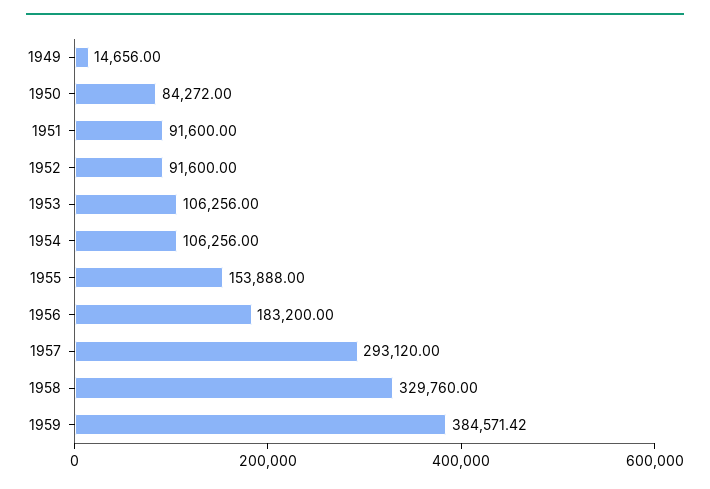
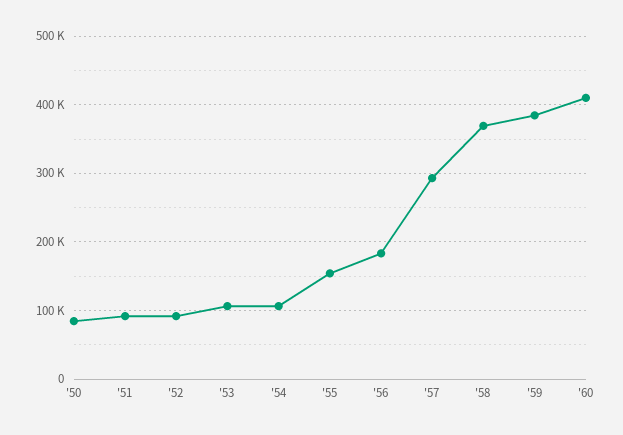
1949: 14656 -> none
1958: 329760 -> 370000
'60: none -> 410000

